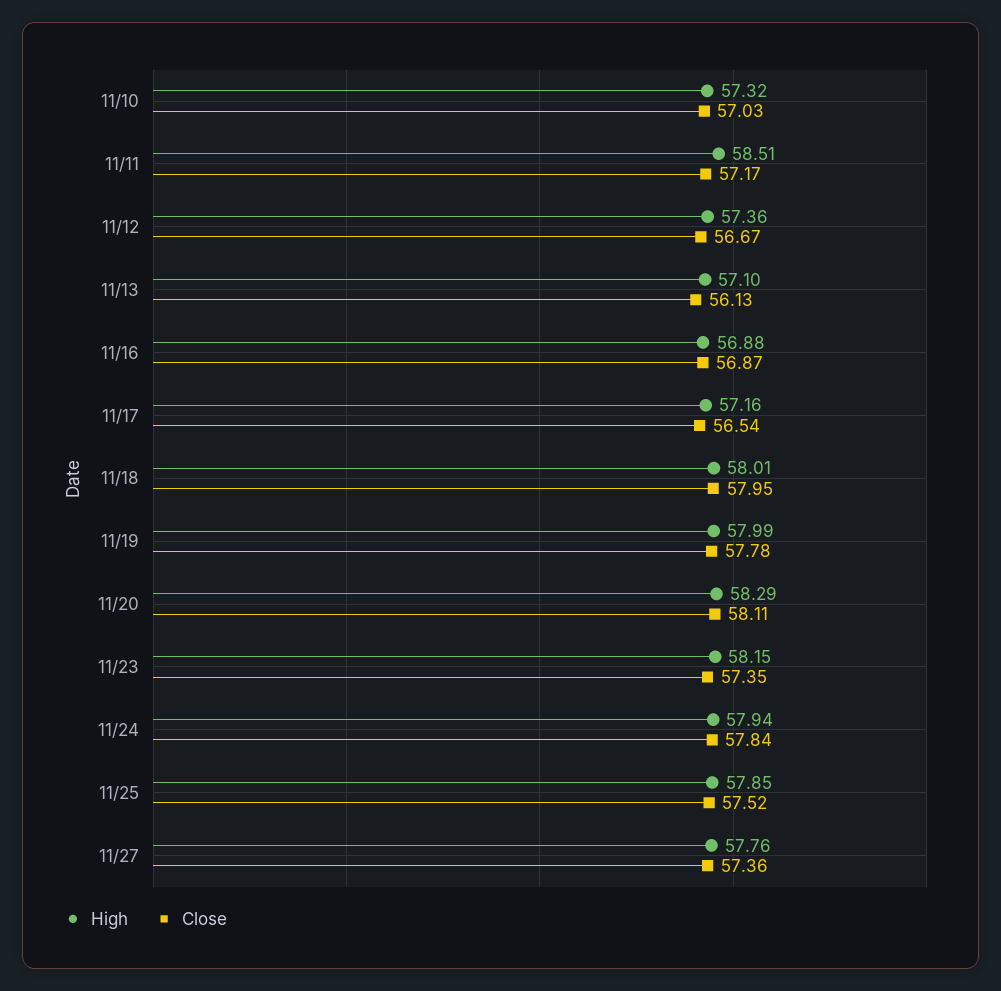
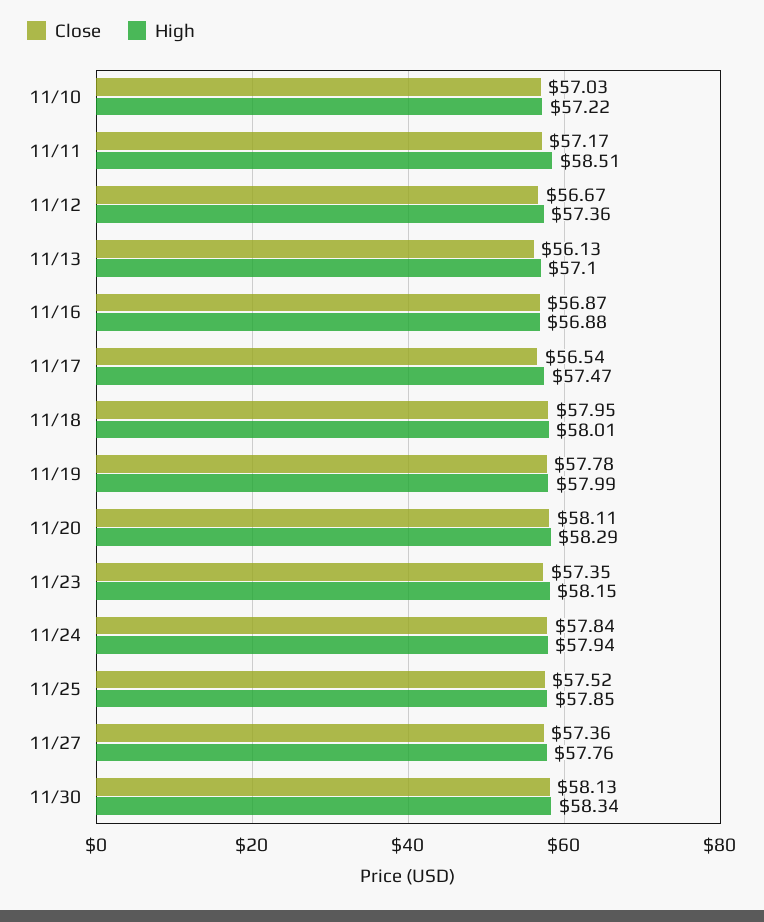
High, 11/10: 57.32 -> 57.22
High, 11/17: 57.16 -> 57.47
Close, 11/30: none -> 58.13
High, 11/30: none -> 58.34

